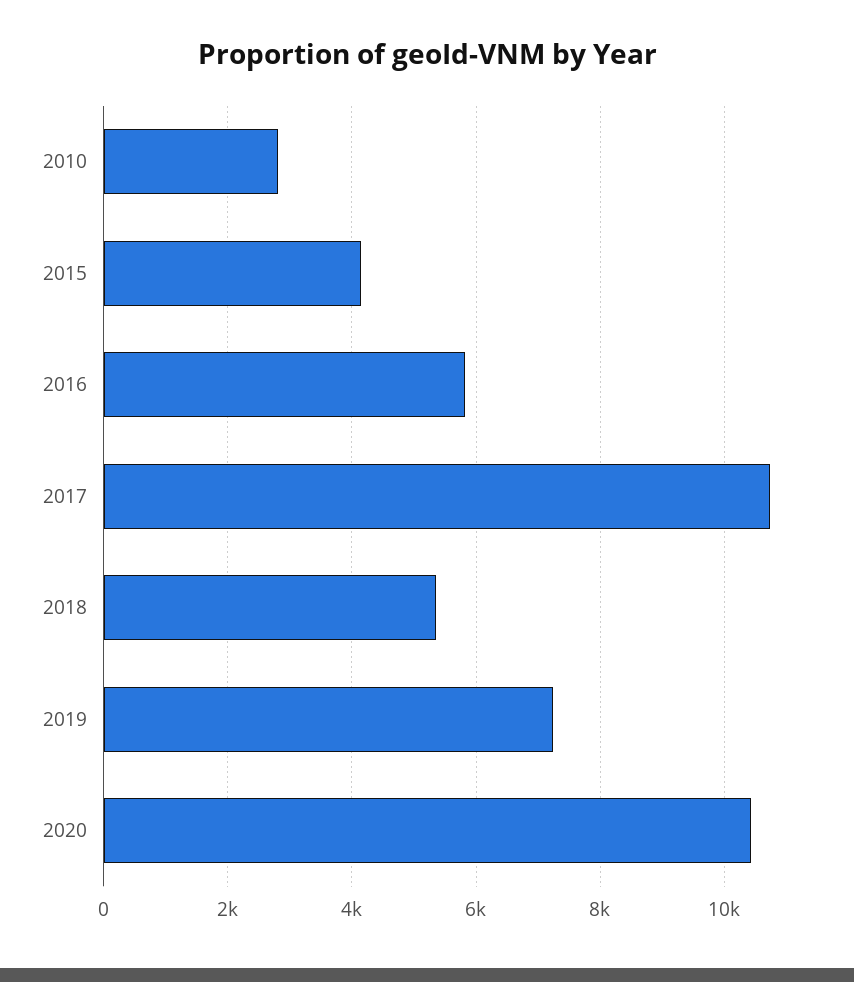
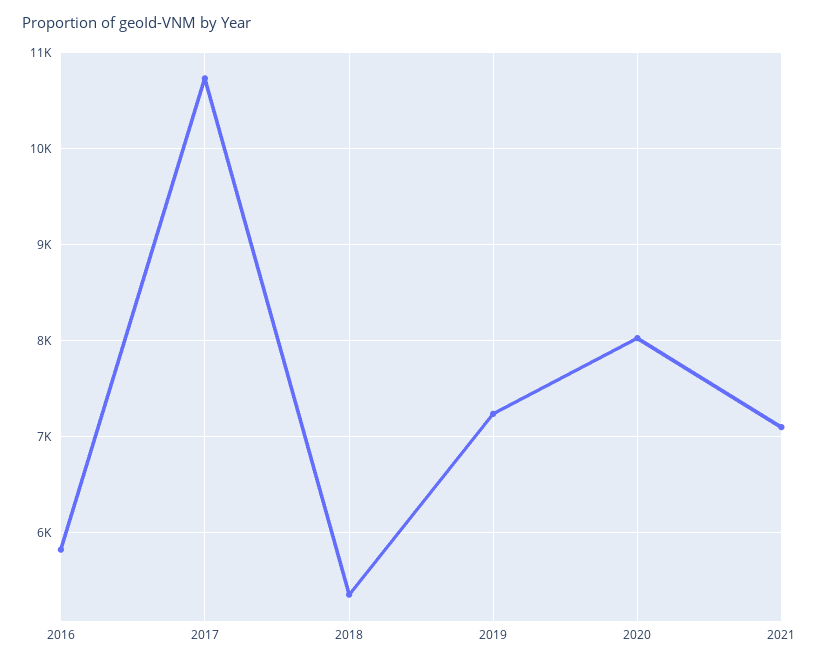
2010: 2800 -> none
2015: 4200 -> none
2020: 10400 -> 8000
2021: none -> 7100

